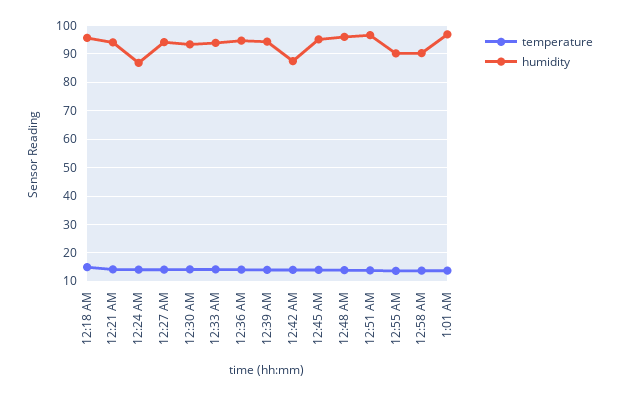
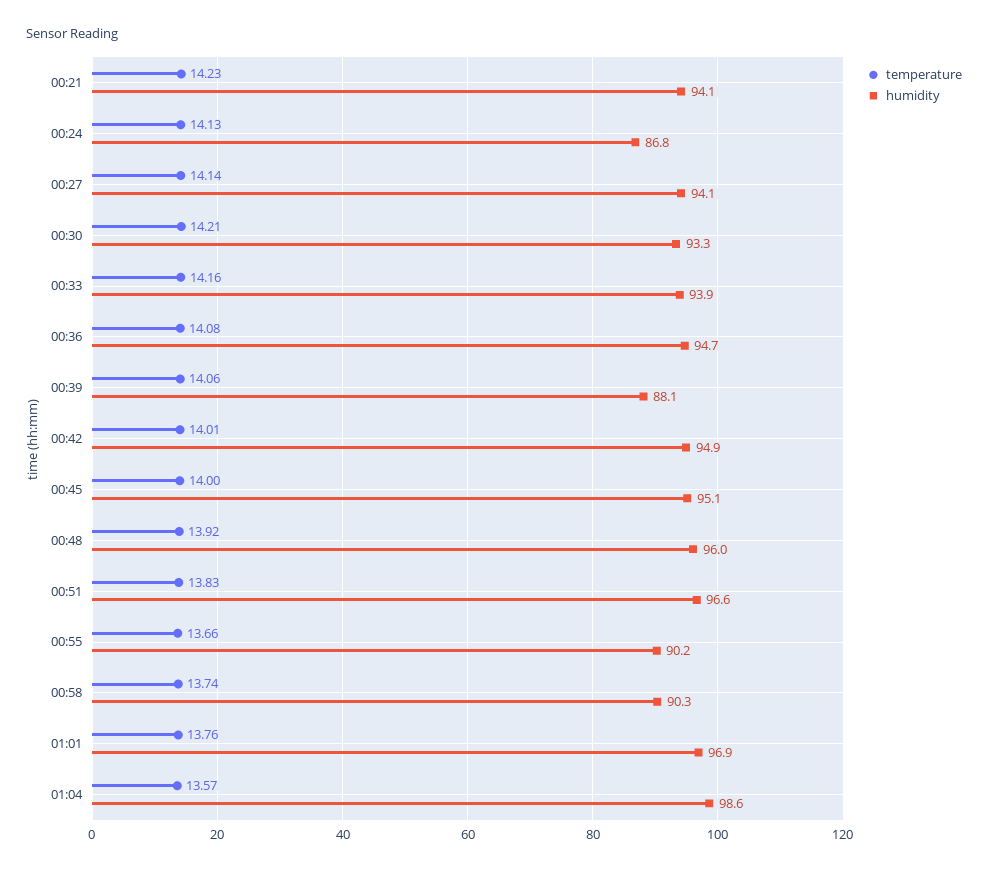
temperature, 12:18 AM: 15 -> none
humidity, 12:18 AM: 95 -> none
humidity, 12:39 AM: 95 -> 88.1
humidity, 12:42 AM: 87.5 -> 94.9
temperature, 01:04: none -> 13.57
humidity, 01:04: none -> 98.6

